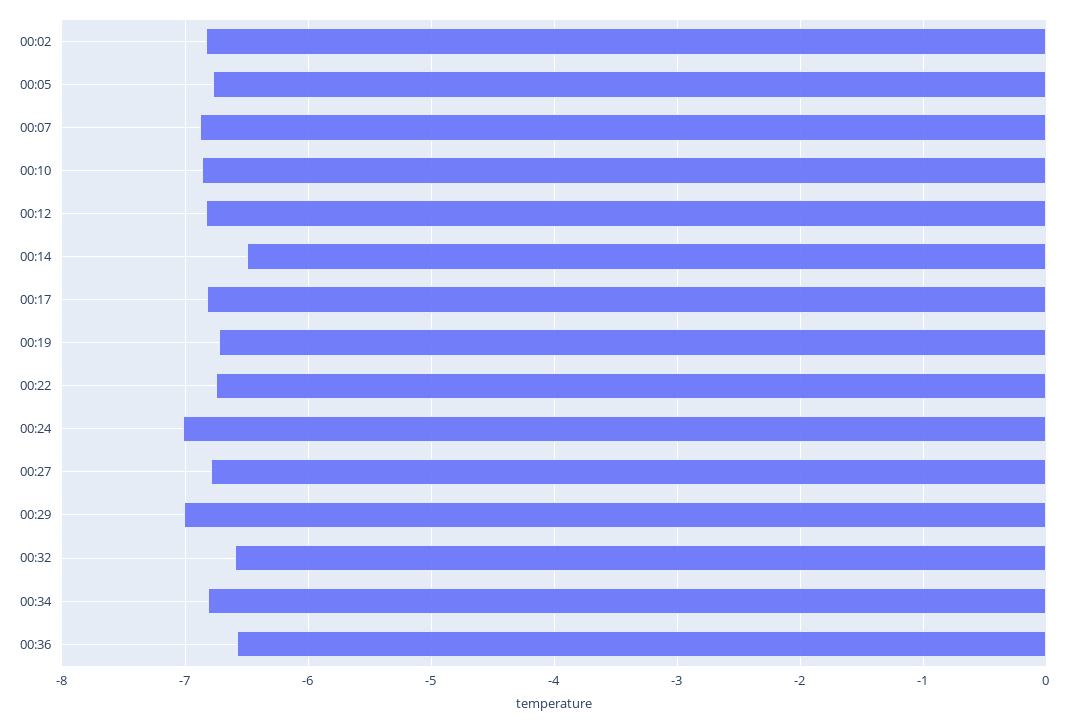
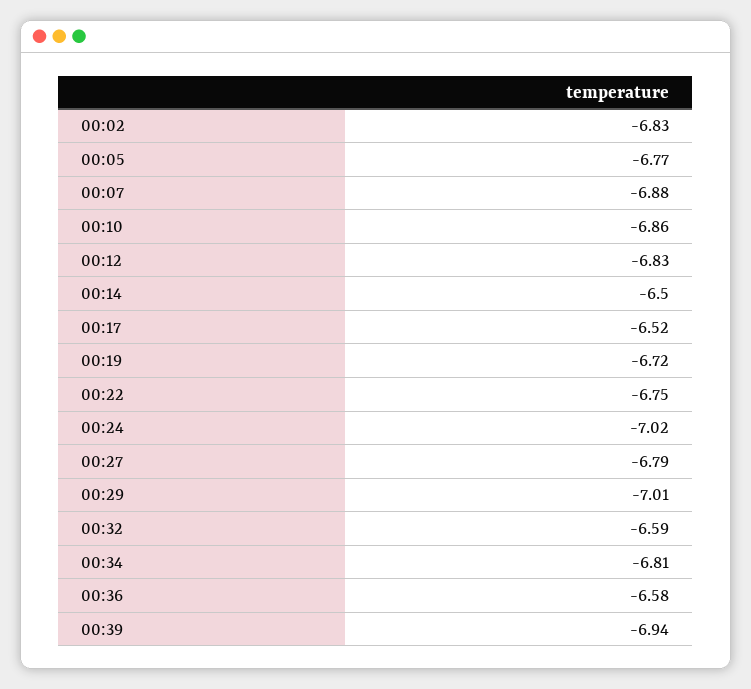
00:17: -6.8 -> -6.52
00:39: none -> -6.94

